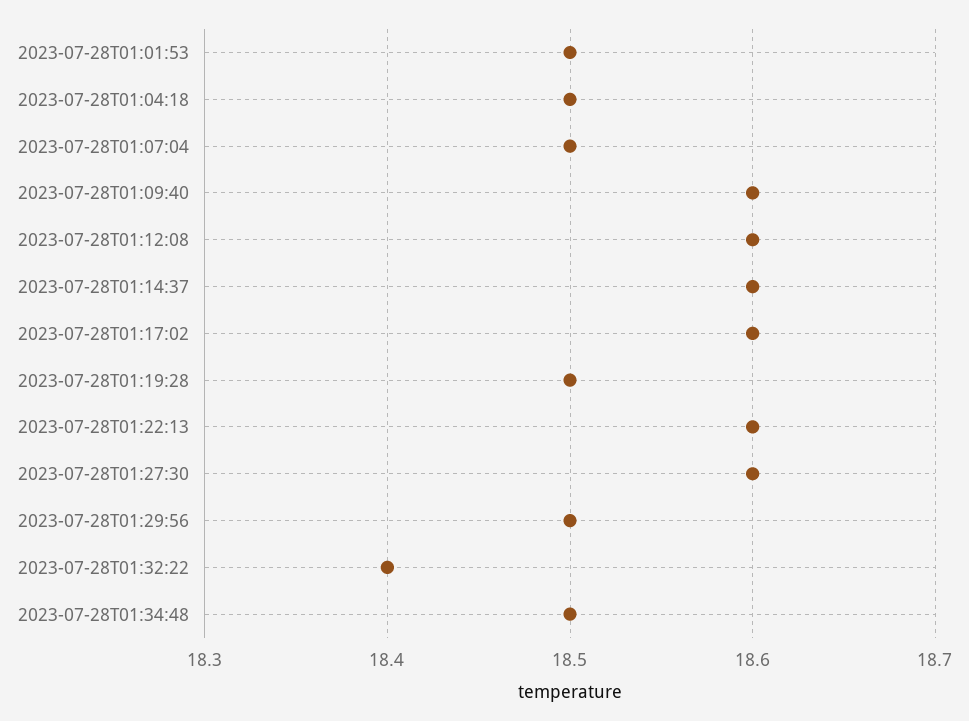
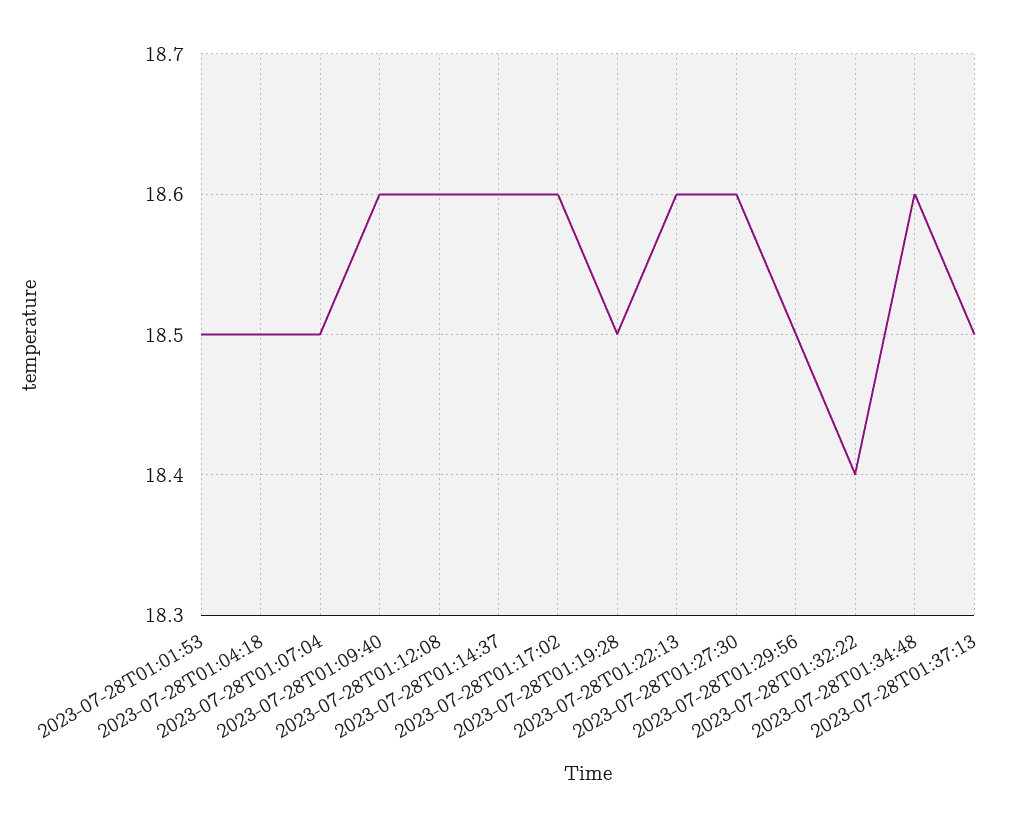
2023-07-28T01:34:48: 18.5 -> 18.6
2023-07-28T01:37:13: none -> 18.5

